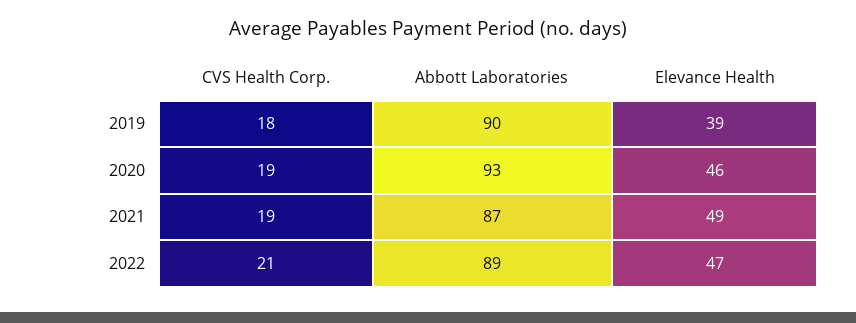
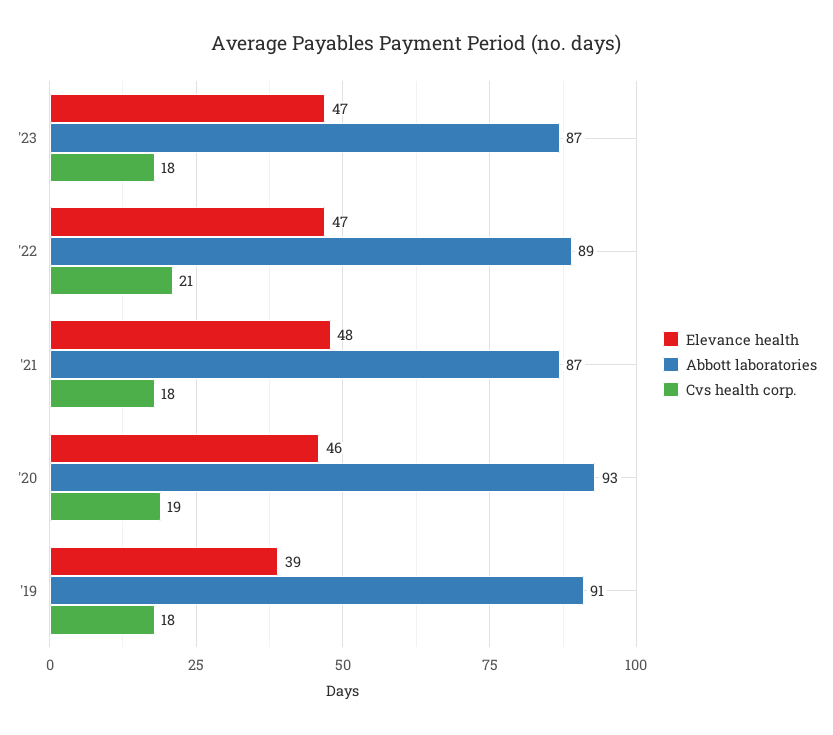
Abbott Laboratories, 2019: 90 -> 91
CVS Health Corp., 2021: 19 -> 18
Elevance Health, 2021: 49 -> 48
Elevance Health, '23: none -> 47
Abbott Laboratories, '23: none -> 87
CVS Health Corp., '23: none -> 18

